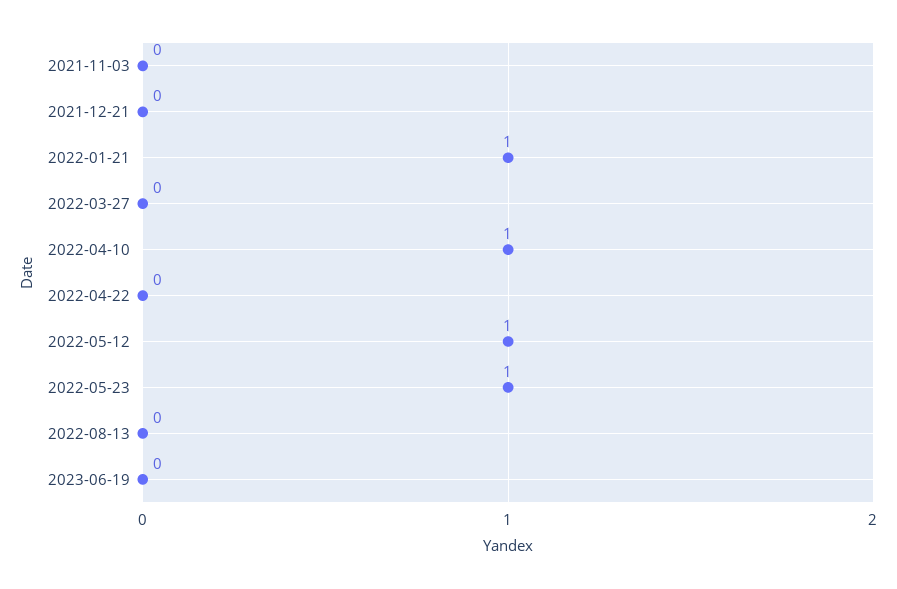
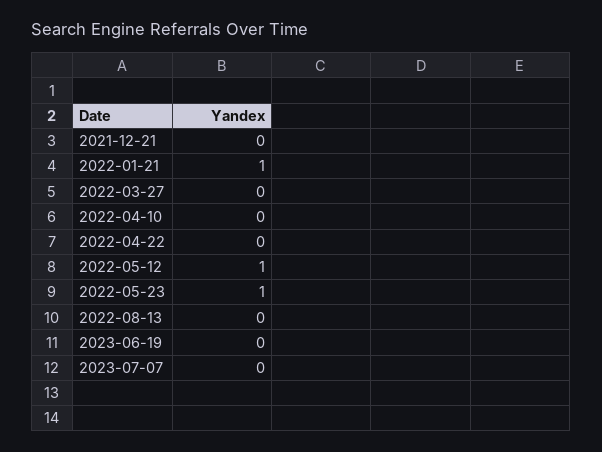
2021-11-03: 0 -> none
2022-04-10: 1 -> 0
2023-07-07: none -> 0

